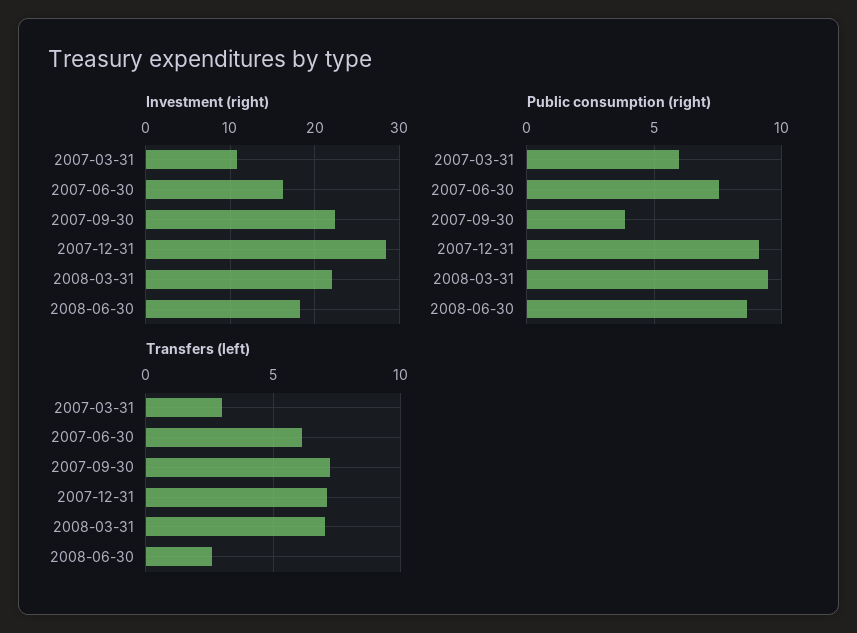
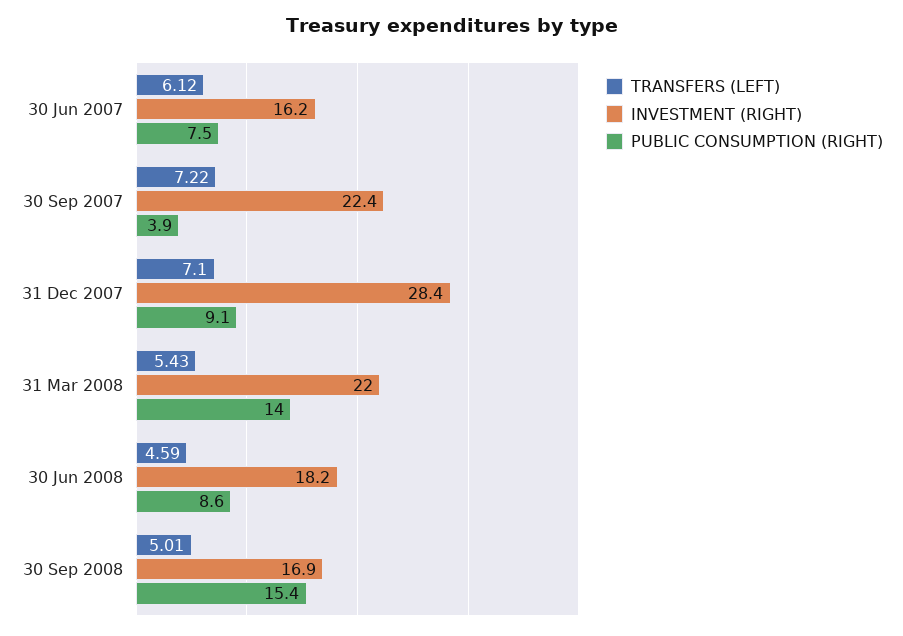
Investment (right), 2007-03-31: 11 -> none
Public consumption (right), 2007-03-31: 6 -> none
Public consumption (right), 2008-03-31: 9.5 -> 14
Transfers (left), 2007-03-31: 3 -> none
Transfers (left), 2008-03-31: 7 -> 5.43
Transfers (left), 2008-06-30: 2.5 -> 4.59
Transfers (left), 30 Sep 2008: none -> 5.01
Investment (right), 30 Sep 2008: none -> 16.9
Public consumption (right), 30 Sep 2008: none -> 15.4

